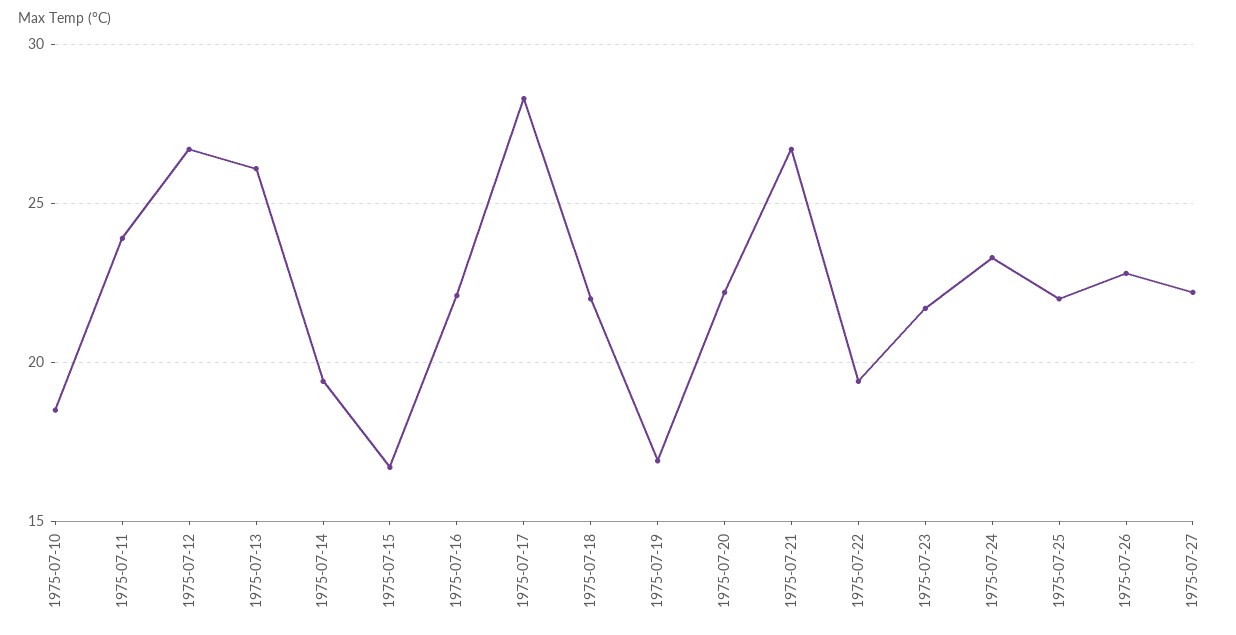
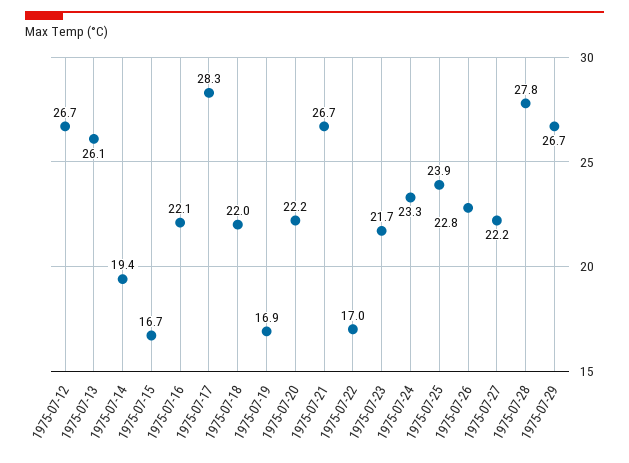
1975-07-10: 18.5 -> none
1975-07-11: 24 -> none
1975-07-22: 19.5 -> 17
1975-07-25: 22 -> 23.9
1975-07-28: none -> 27.8
1975-07-29: none -> 26.7

